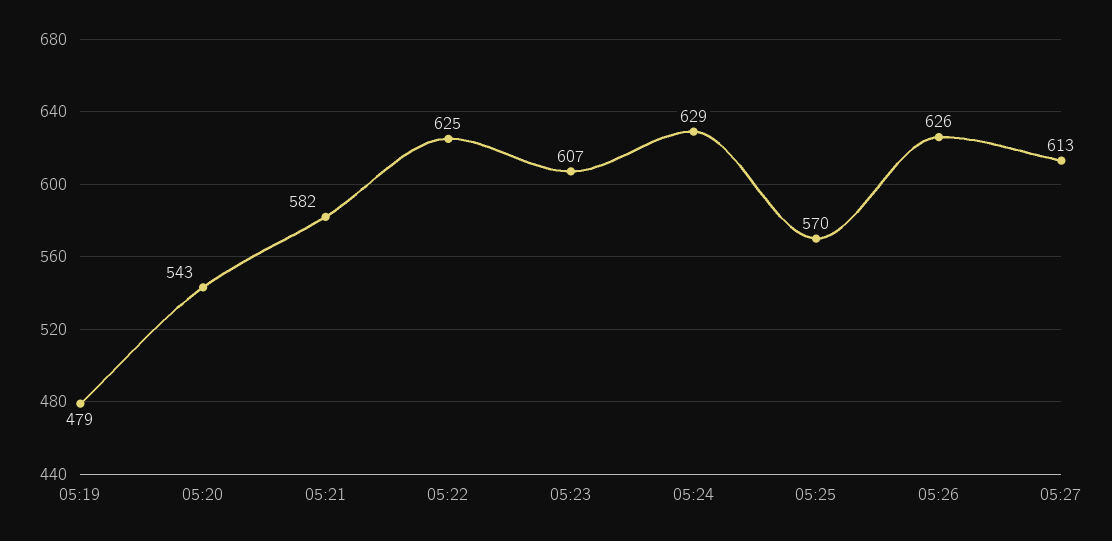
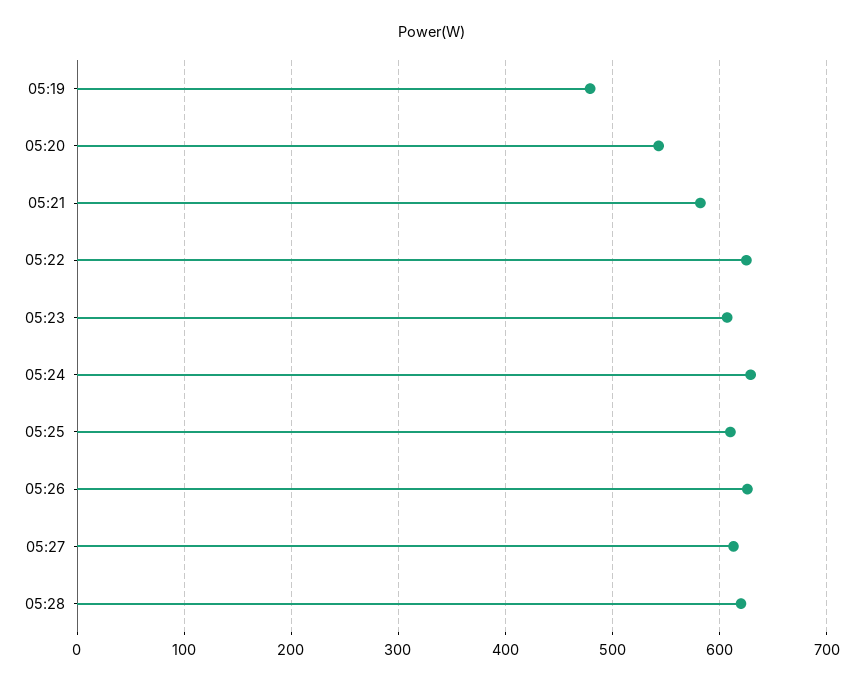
05:25: 570 -> 610
05:28: none -> 620

